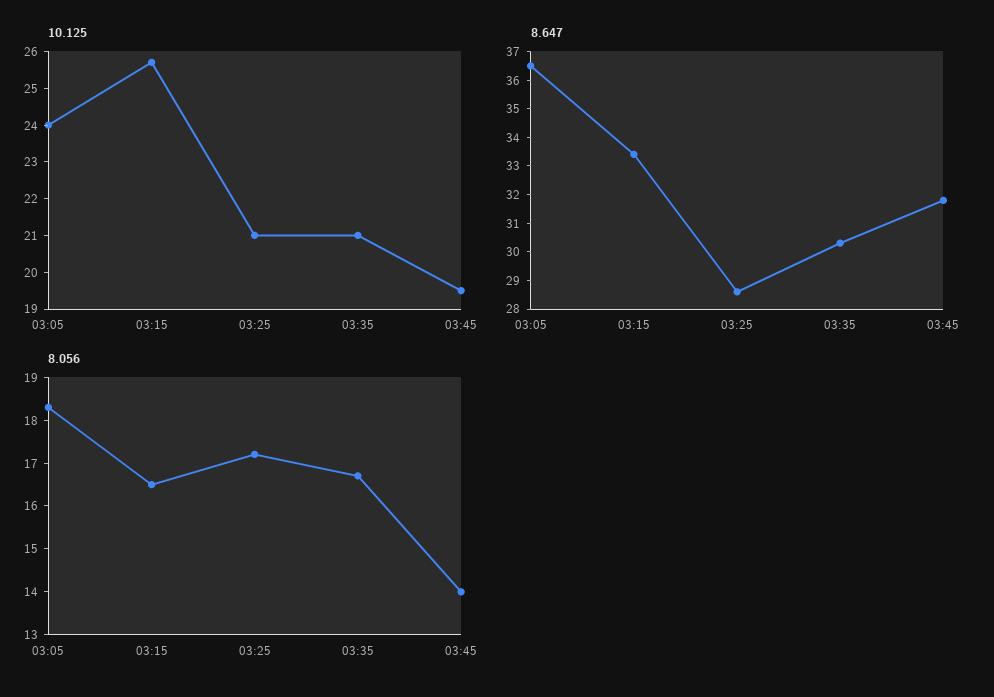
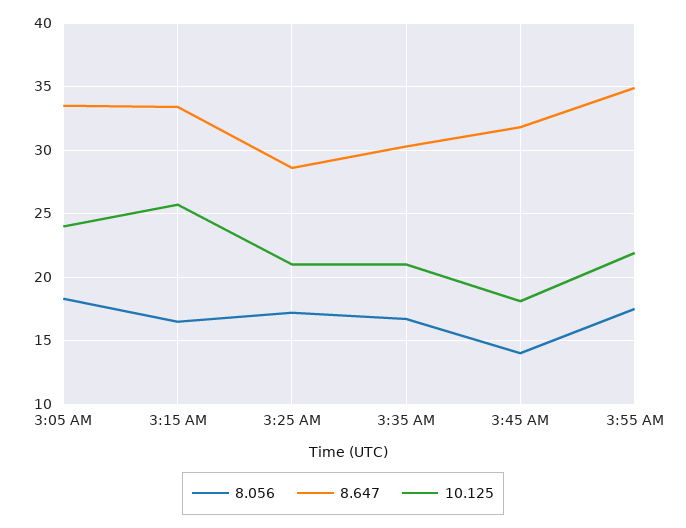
10.125, 03:45: 19.5 -> 18
8.647, 03:05: 36.5 -> 33.5
8.056, 3:55 AM: none -> 17.5
8.647, 3:55 AM: none -> 35
10.125, 3:55 AM: none -> 22

